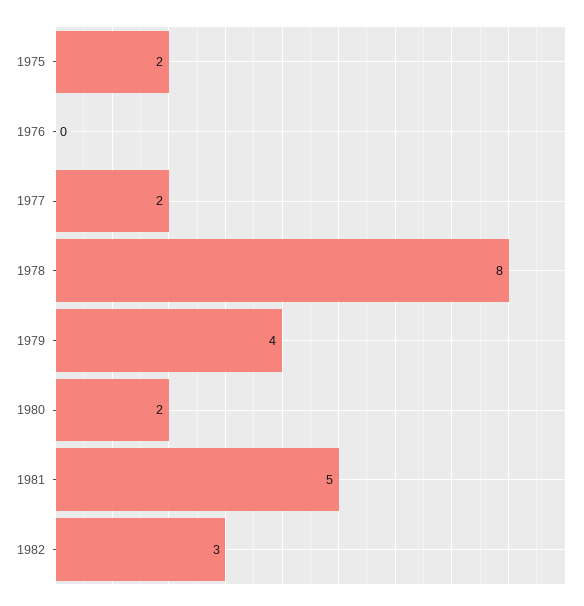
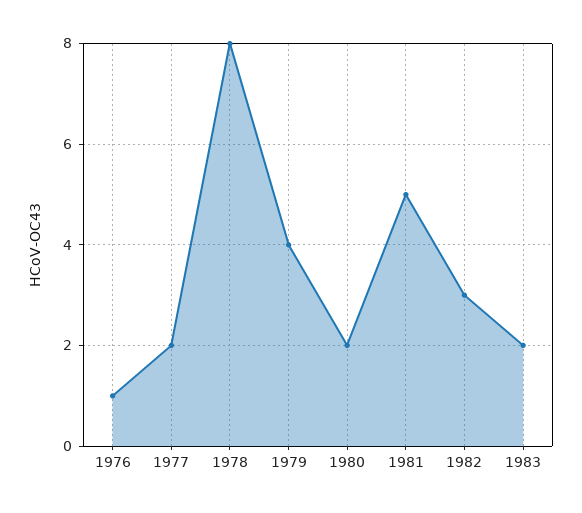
1975: 2 -> none
1976: 0 -> 1
1983: none -> 2

